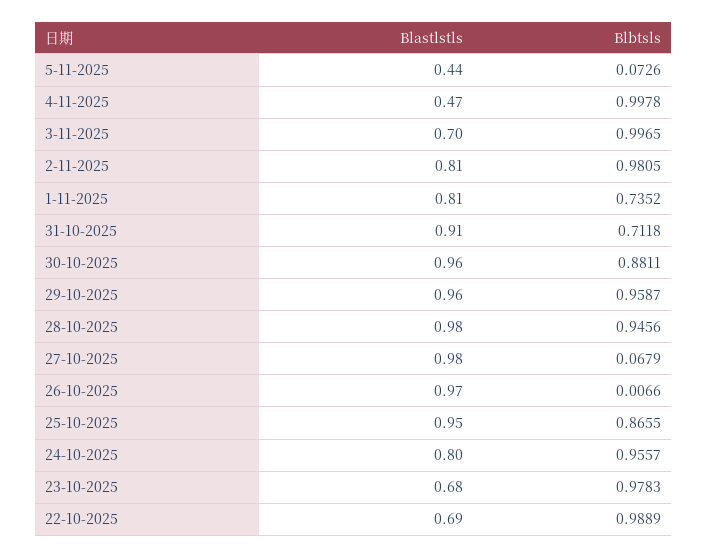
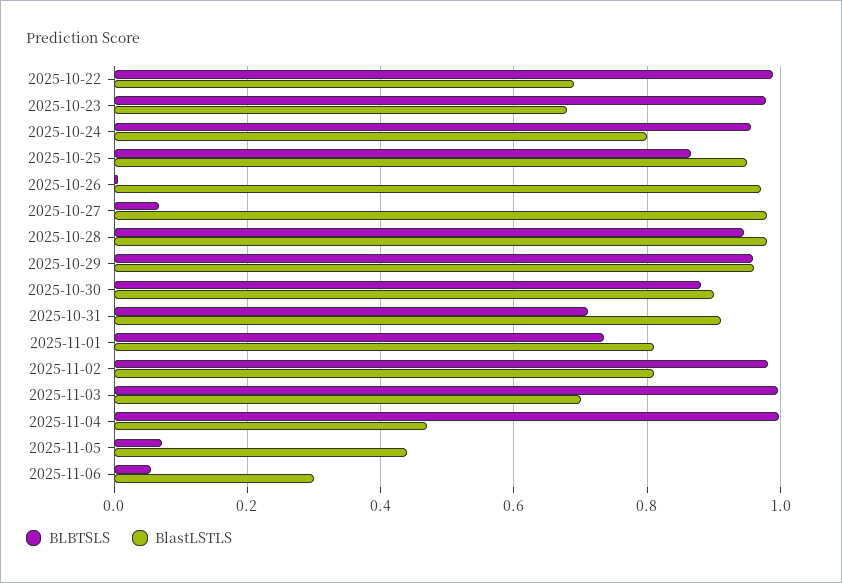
Blastlstls, 30-10-2025: 0.96 -> 0.9
Blbtsls, 2025-11-06: none -> 0.06
Blastlstls, 2025-11-06: none -> 0.3

